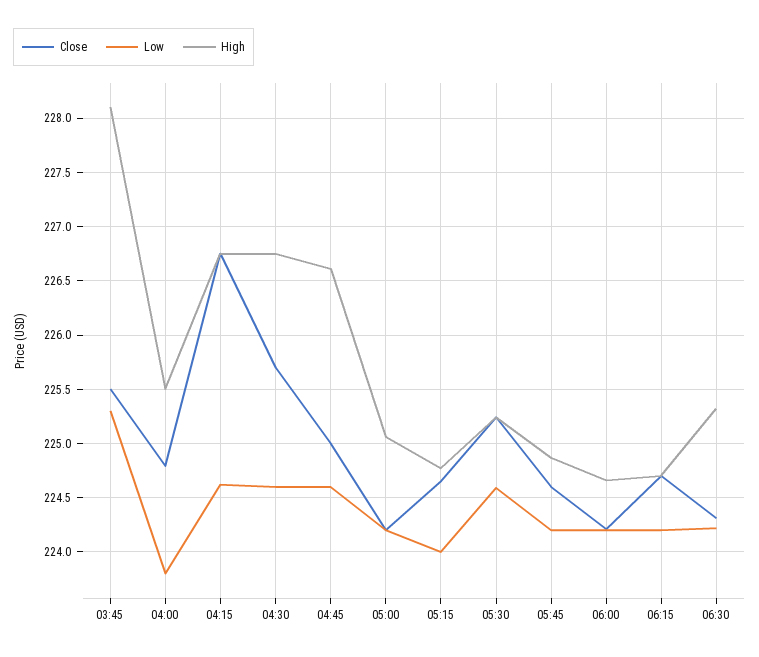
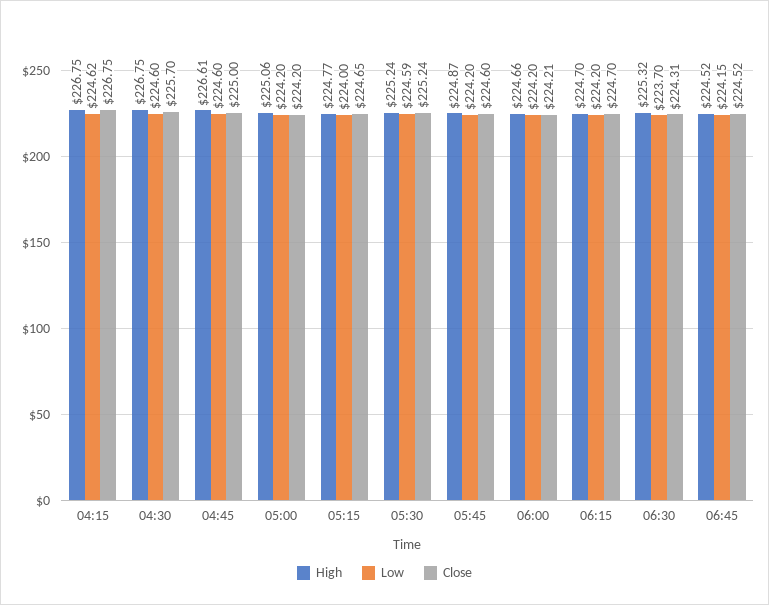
Close, 03:45: 225.5 -> none
Low, 03:45: 225.3 -> none
High, 03:45: 228.1 -> none
Close, 04:00: 224.8 -> none
Low, 04:00: 223.8 -> none
High, 04:00: 225.5 -> none
Low, 06:30: 224.2 -> 223.7
High, 06:45: none -> 224.52
Low, 06:45: none -> 224.15
Close, 06:45: none -> 224.52

